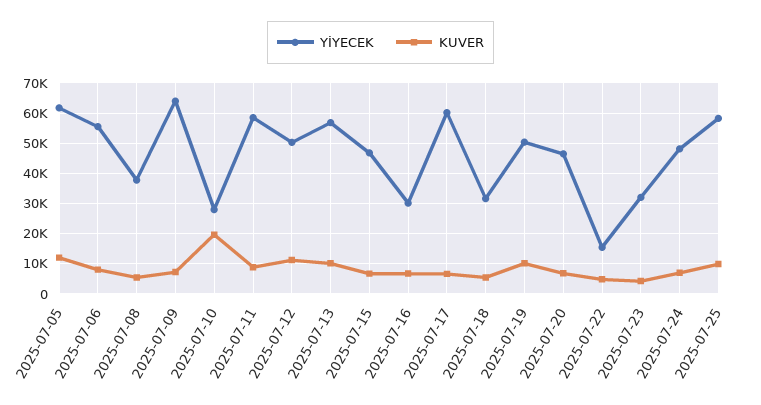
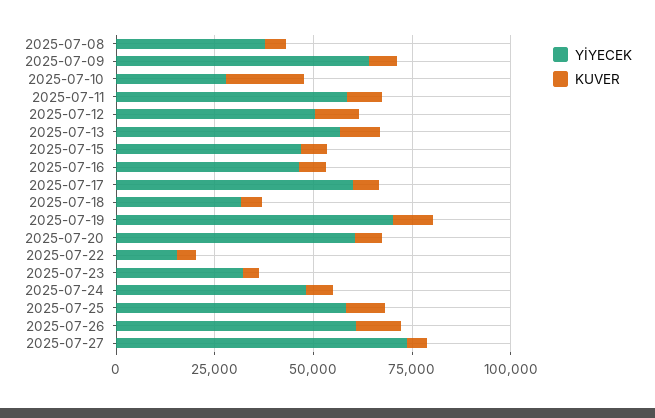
YİYECEK, 2025-07-05: 62000 -> none
KUVER, 2025-07-05: 12000 -> none
YİYECEK, 2025-07-06: 56000 -> none
KUVER, 2025-07-06: 8000 -> none
YİYECEK, 2025-07-16: 30000 -> 45000
YİYECEK, 2025-07-19: 50000 -> 70000
YİYECEK, 2025-07-20: 46000 -> 60000
YİYECEK, 2025-07-26: none -> 60000
KUVER, 2025-07-26: none -> 10000
YİYECEK, 2025-07-27: none -> 75000
KUVER, 2025-07-27: none -> 5000

